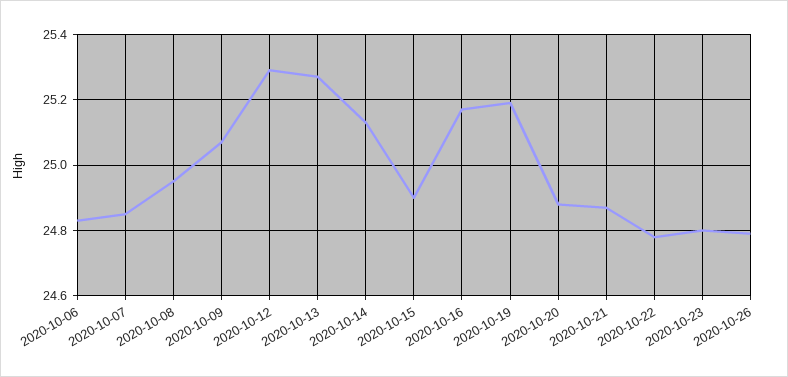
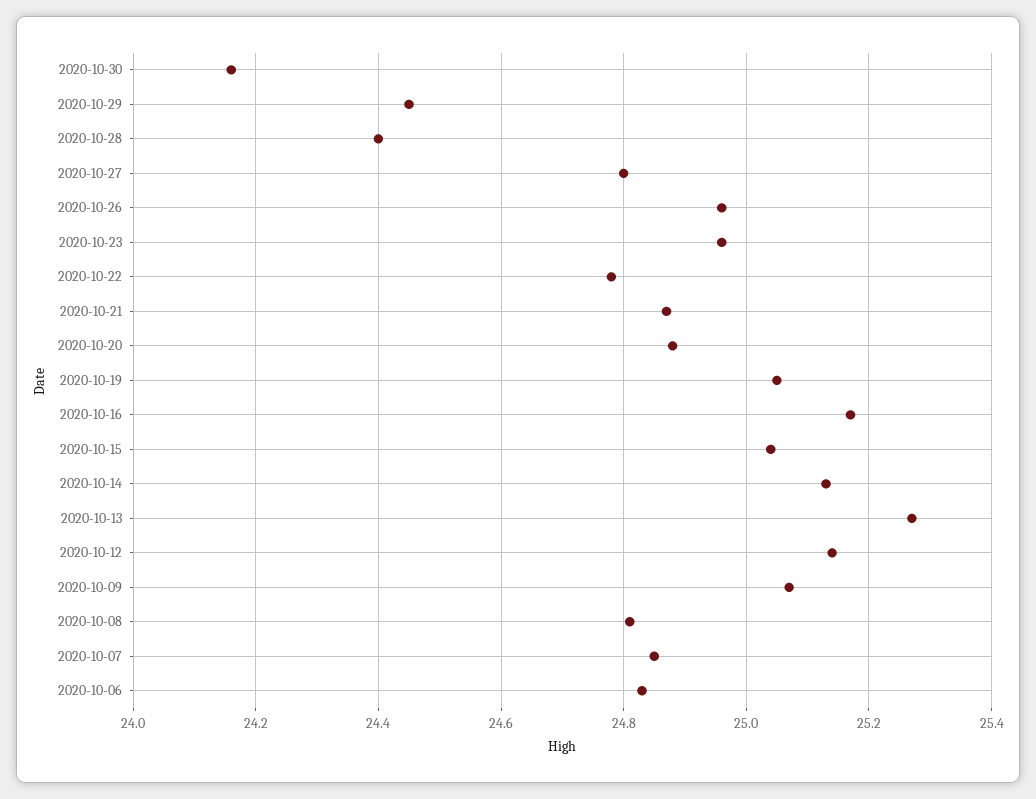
2020-10-08: 24.95 -> 24.8
2020-10-12: 25.3 -> 25.15
2020-10-15: 24.9 -> 25.05
2020-10-19: 25.2 -> 25.05
2020-10-23: 24.8 -> 24.95
2020-10-26: 24.8 -> 24.95
2020-10-30: none -> 24.15
2020-10-29: none -> 24.45
2020-10-28: none -> 24.4
2020-10-27: none -> 24.8

